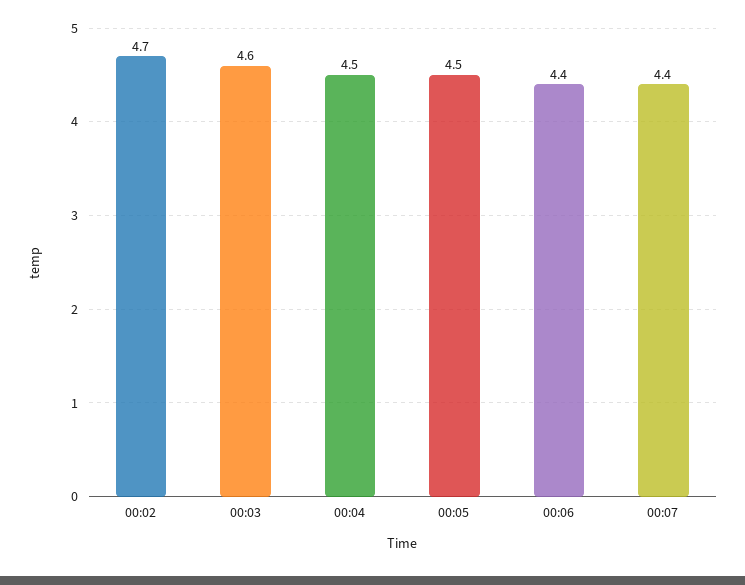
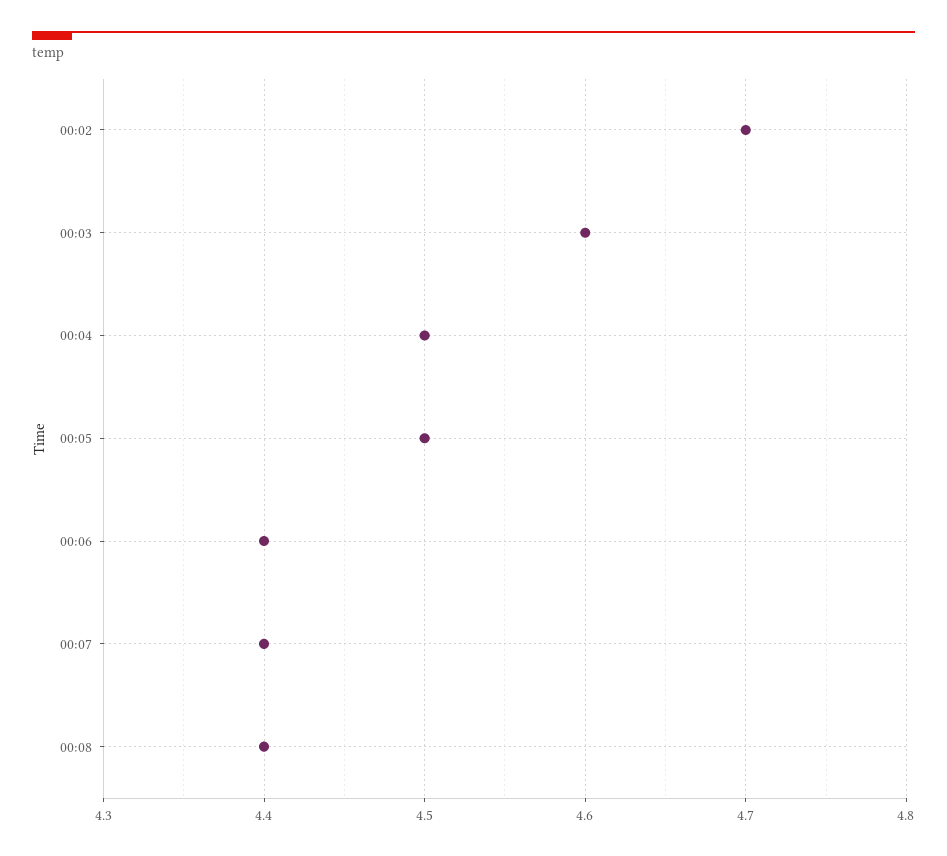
00:08: none -> 4.4

